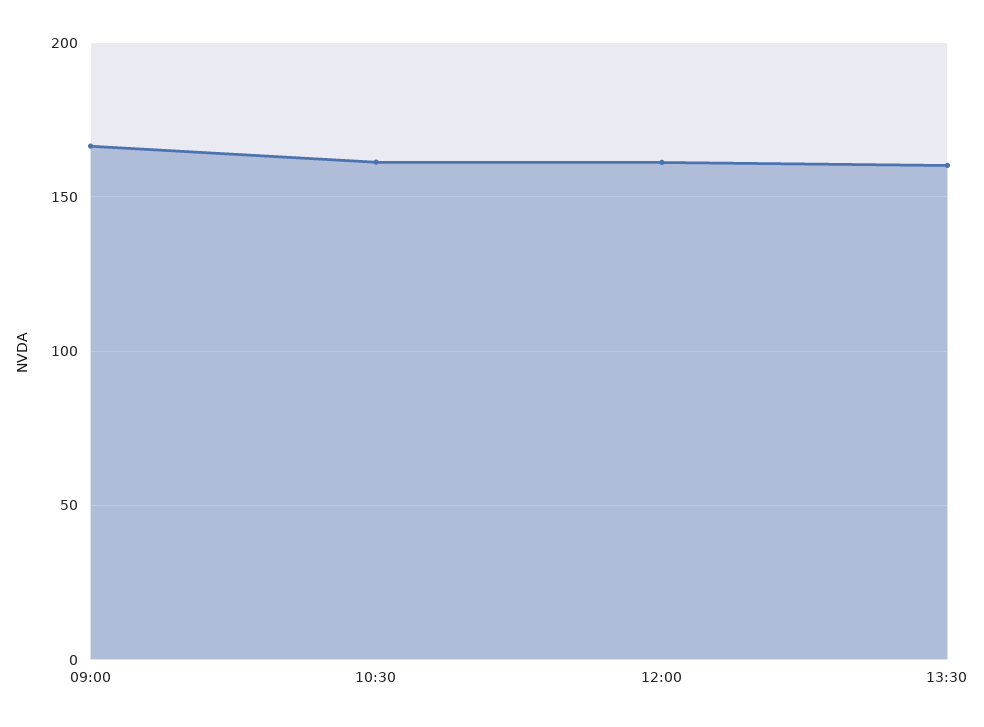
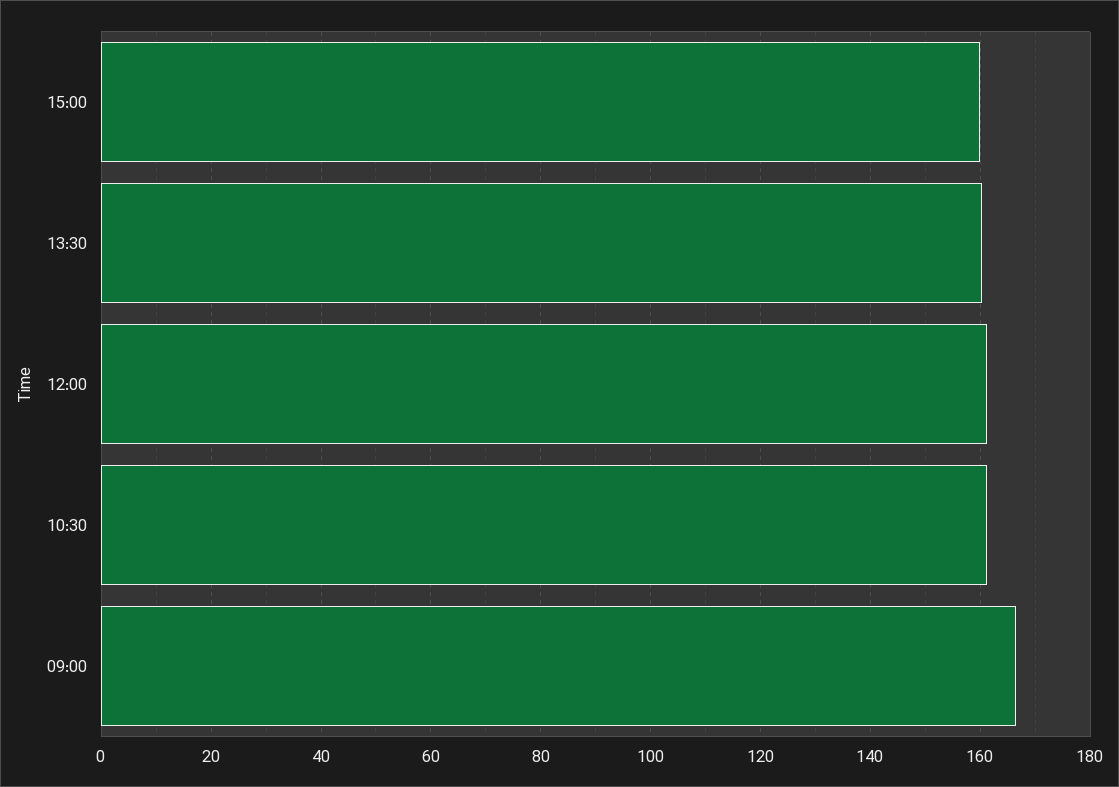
15:00: none -> 160

